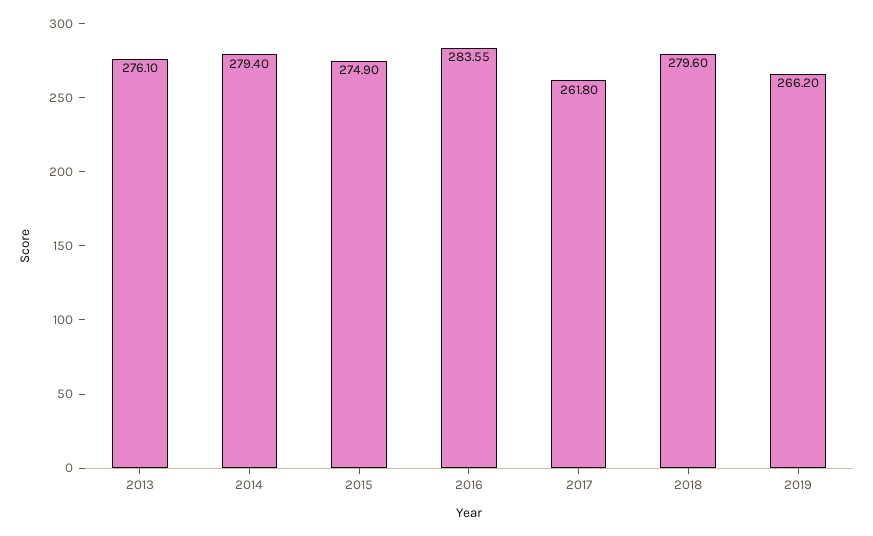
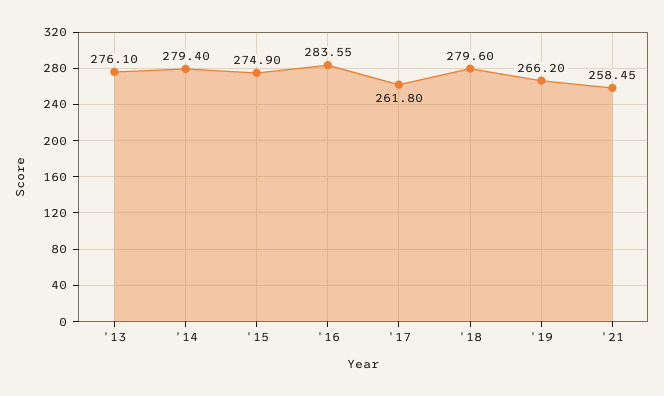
'21: none -> 258.45

